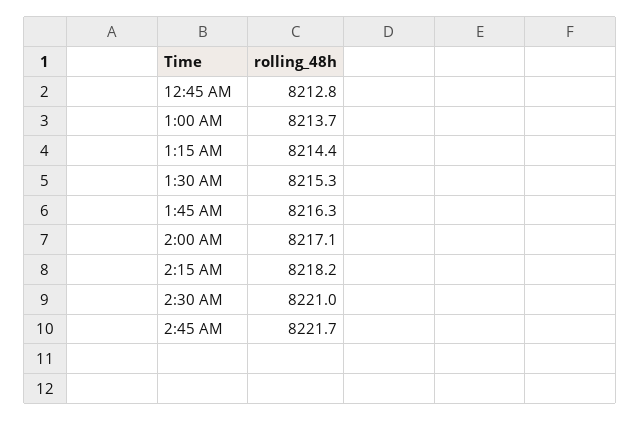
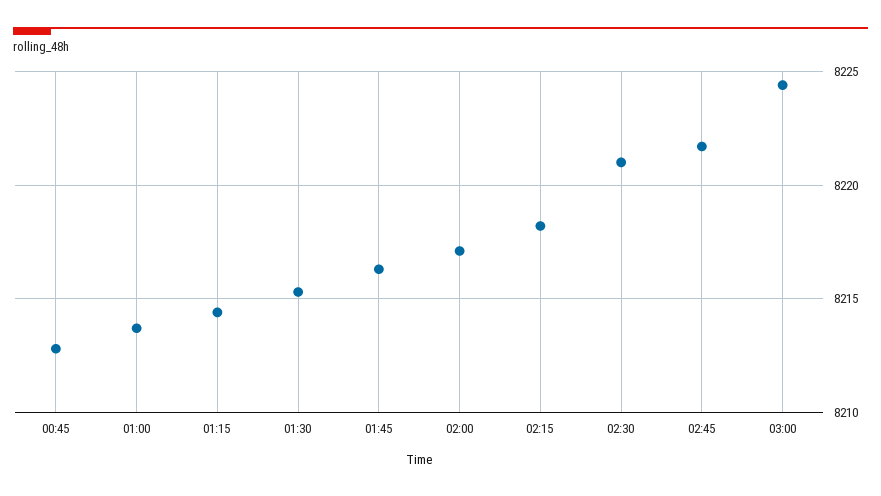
03:00: none -> 8224.5

